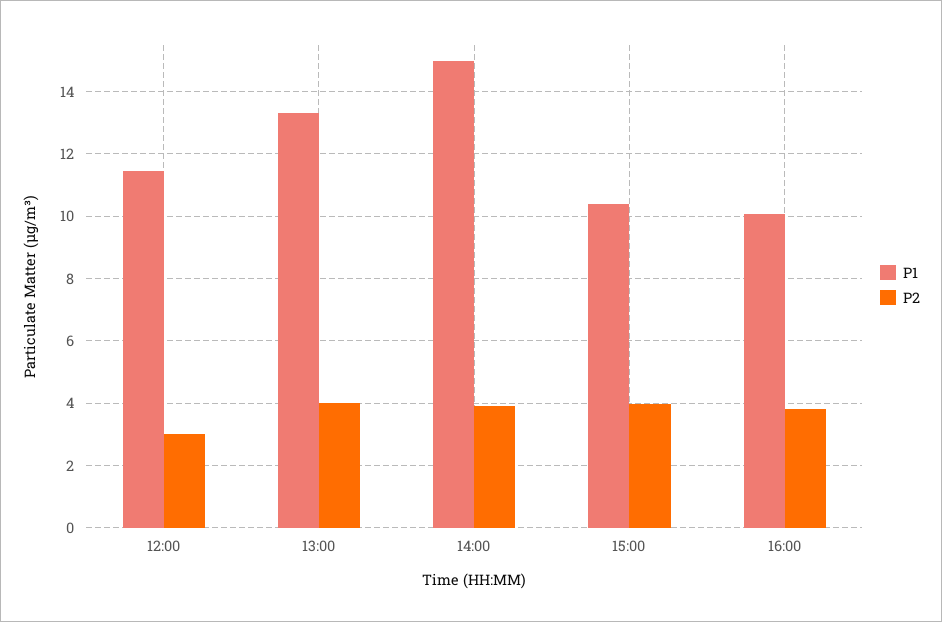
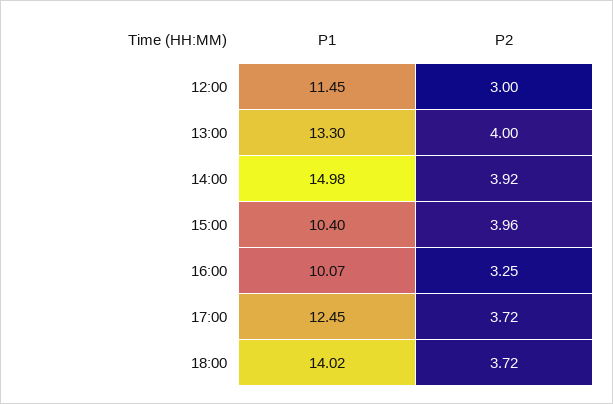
P2, 16:00: 3.8 -> 3.25
P1, 17:00: none -> 12.45
P2, 17:00: none -> 3.72
P1, 18:00: none -> 14.02
P2, 18:00: none -> 3.72

